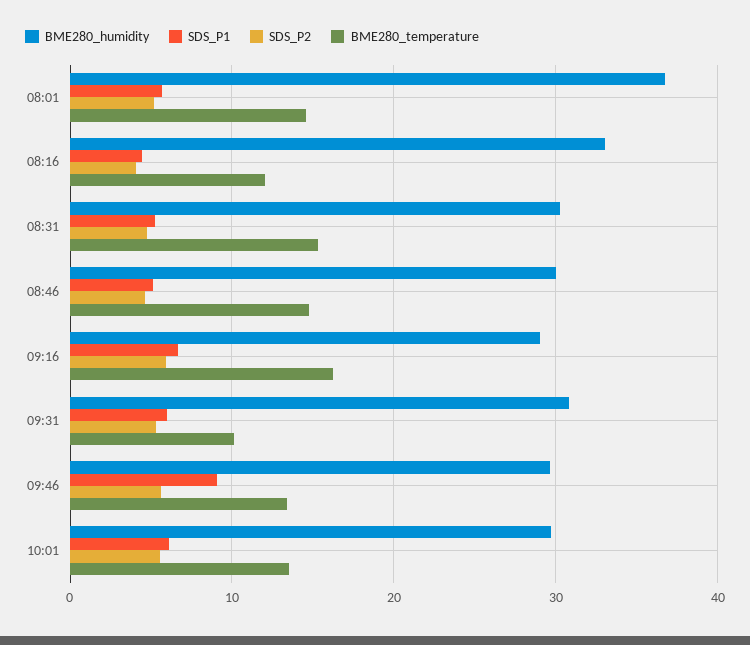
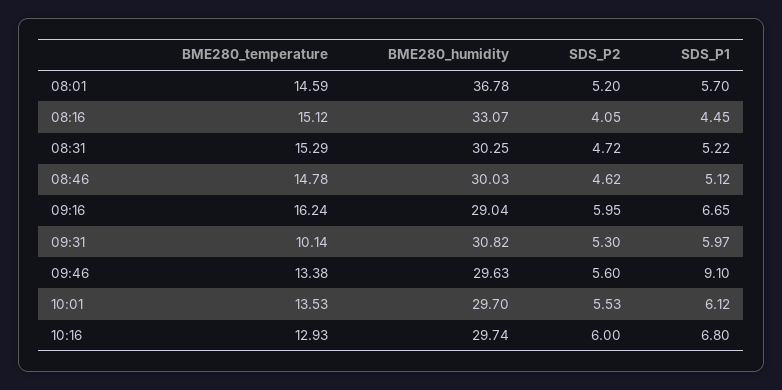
BME280_temperature, 08:16: 12 -> 15.12
BME280_temperature, 10:16: none -> 12.93
BME280_humidity, 10:16: none -> 29.74
SDS_P2, 10:16: none -> 6
SDS_P1, 10:16: none -> 6.8

